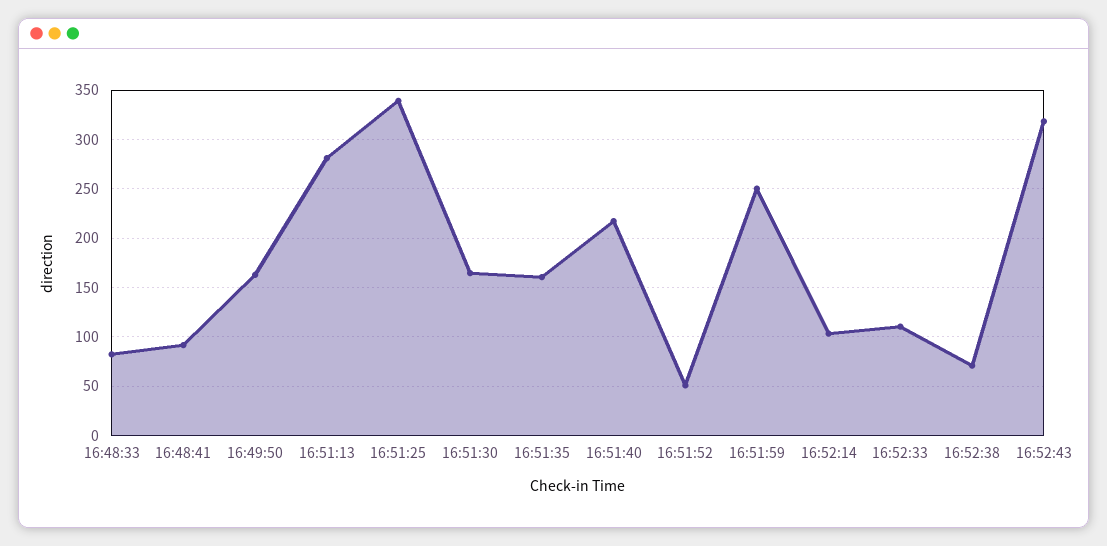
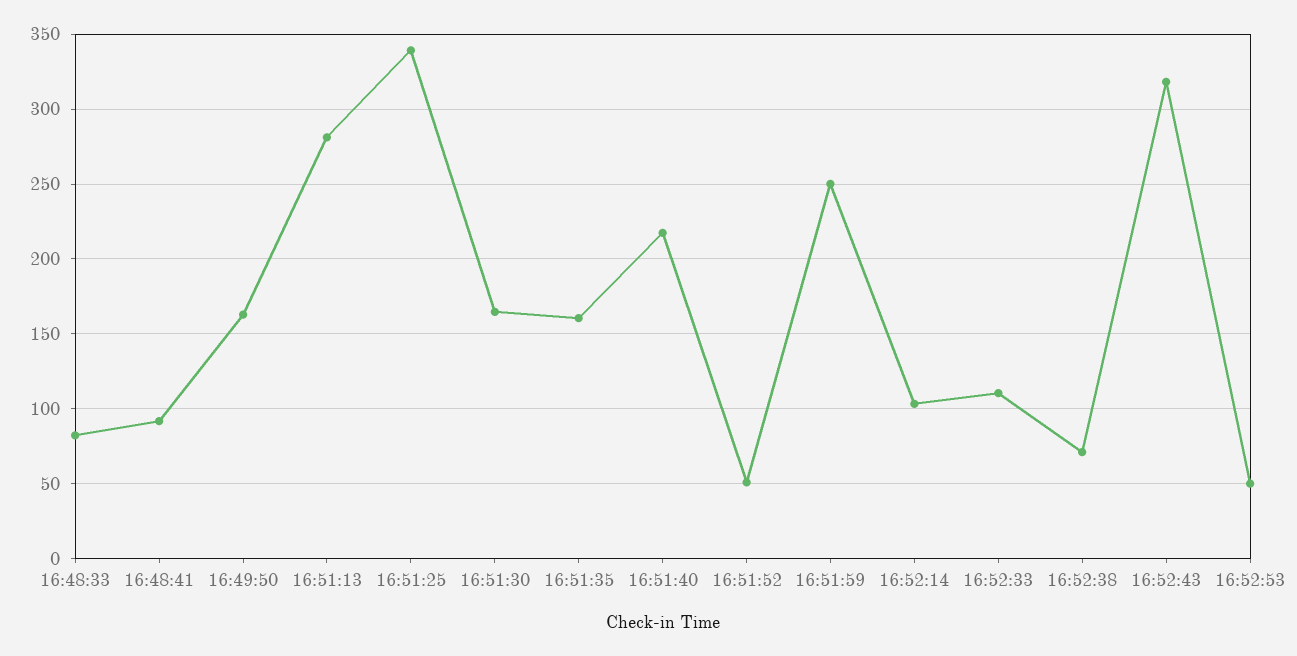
16:52:53: none -> 50

